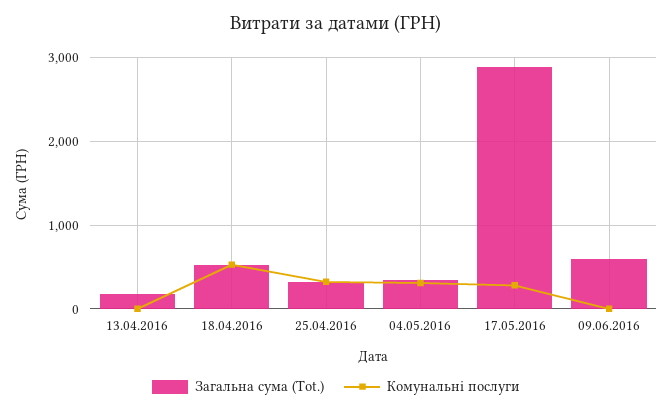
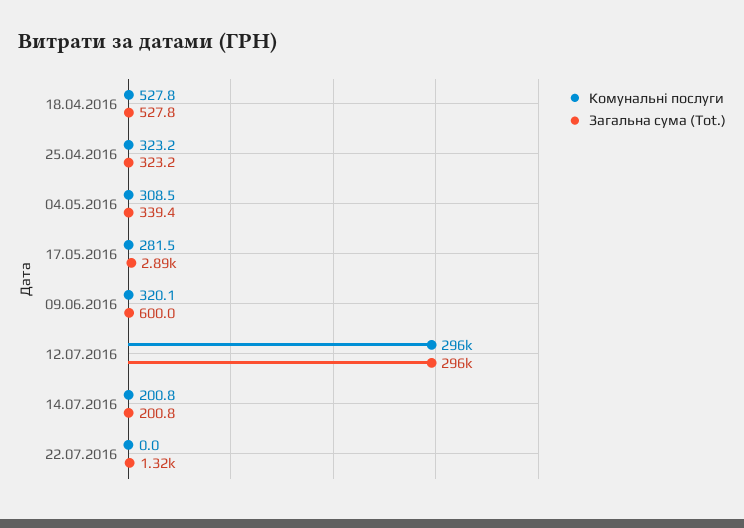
Загальна сума (Tot.), 13.04.2016: 200 -> none
Комунальні послуги, 13.04.2016: 0 -> none
Комунальні послуги, 09.06.2016: 0 -> 320.1
Комунальні послуги, 12.07.2016: none -> 296000
Загальна сума (Tot.), 12.07.2016: none -> 296000
Комунальні послуги, 14.07.2016: none -> 200.8
Загальна сума (Tot.), 14.07.2016: none -> 200.8
Комунальні послуги, 22.07.2016: none -> 0
Загальна сума (Tot.), 22.07.2016: none -> 1320

